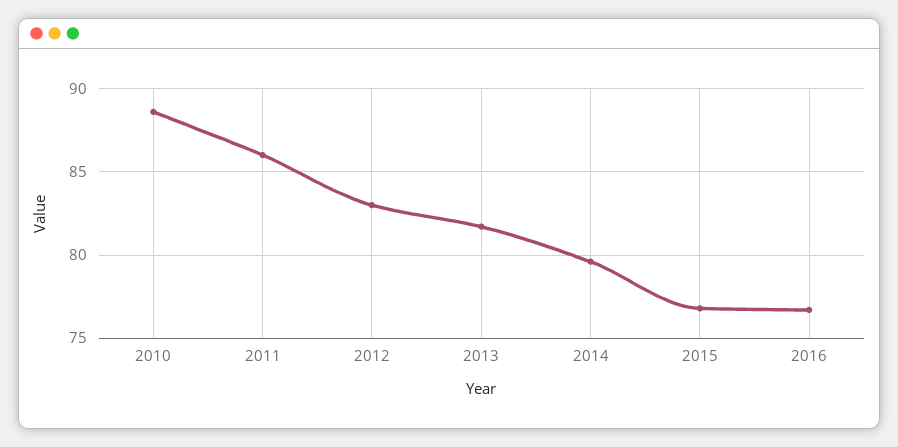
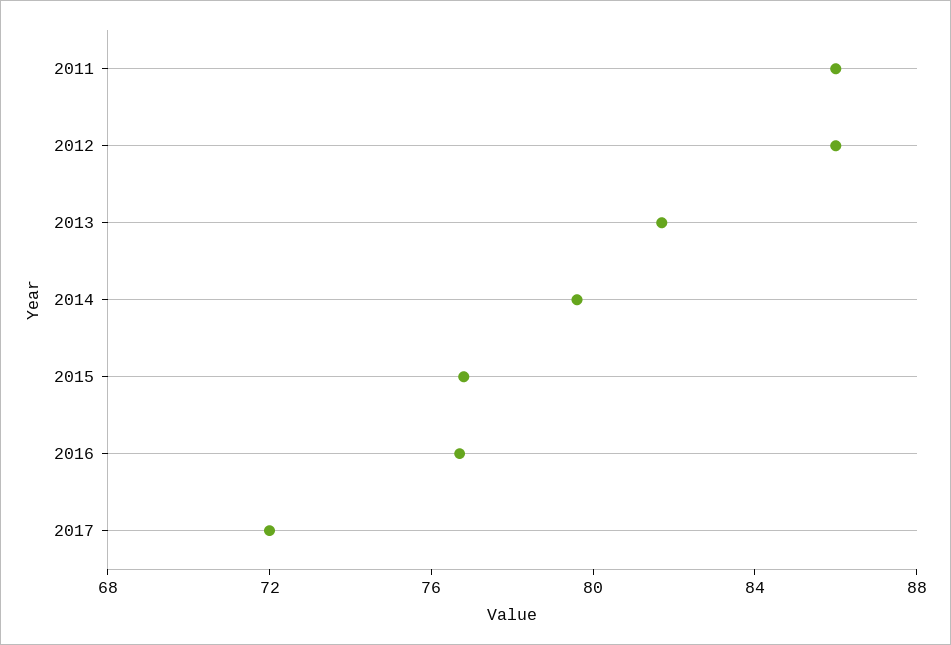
2010: 88.5 -> none
2012: 83 -> 86
2017: none -> 72

